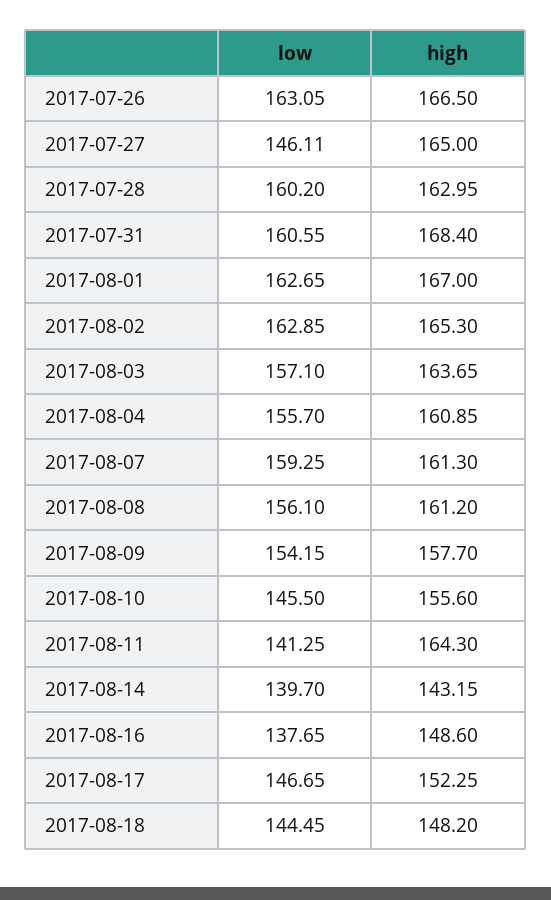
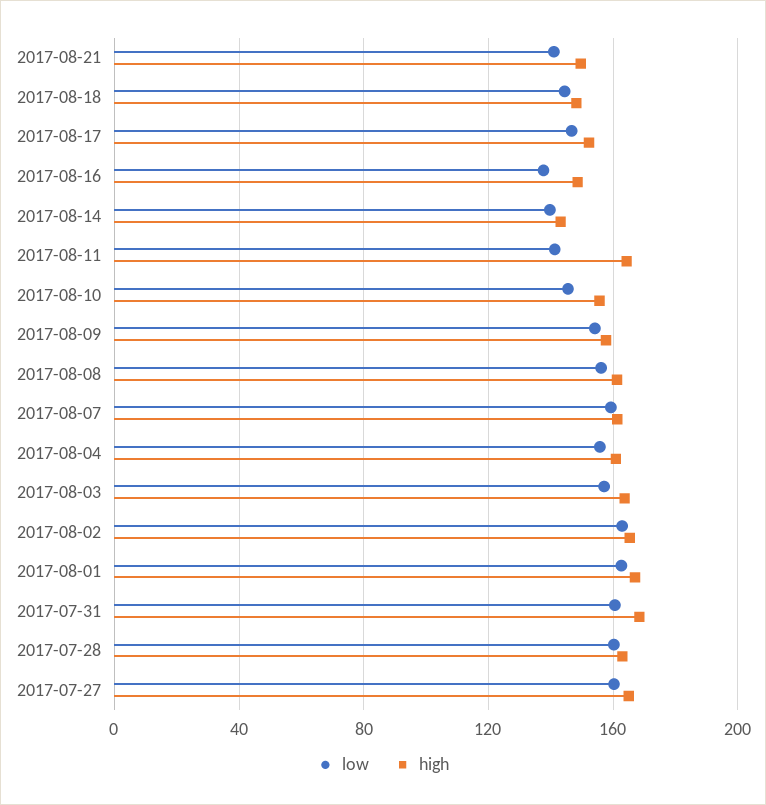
low, 2017-07-26: 163.05 -> none
high, 2017-07-26: 166.5 -> none
low, 2017-07-27: 146.11 -> 160
low, 2017-08-21: none -> 140
high, 2017-08-21: none -> 150

